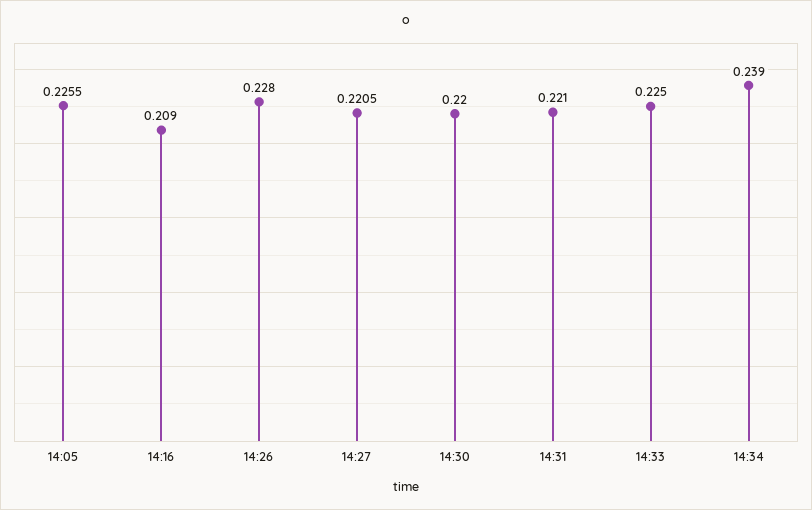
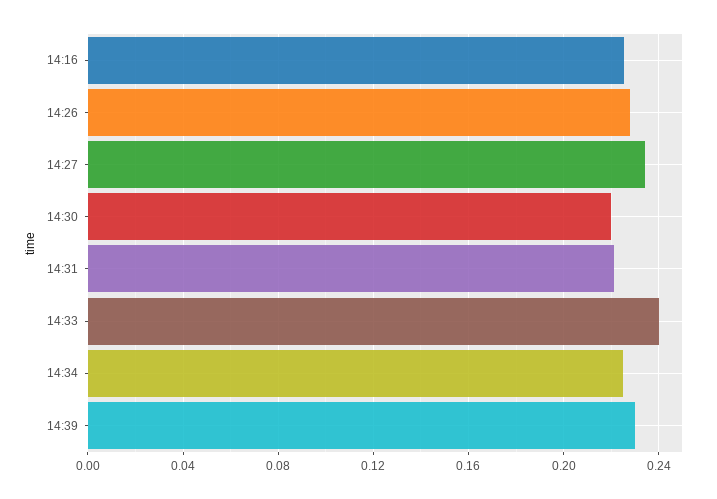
14:05: 0.2255 -> none
14:16: 0.209 -> 0.225
14:27: 0.2205 -> 0.235
14:33: 0.225 -> 0.24
14:34: 0.239 -> 0.225
14:39: none -> 0.23

